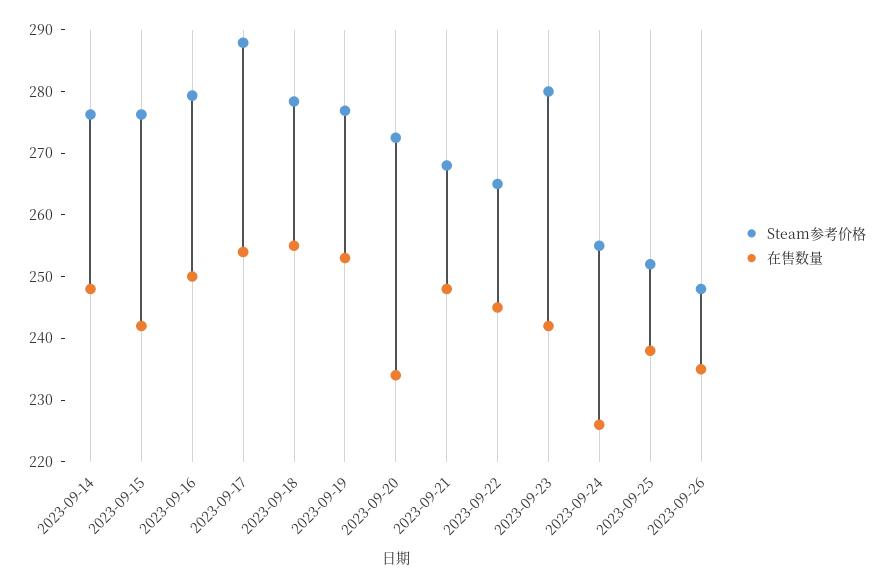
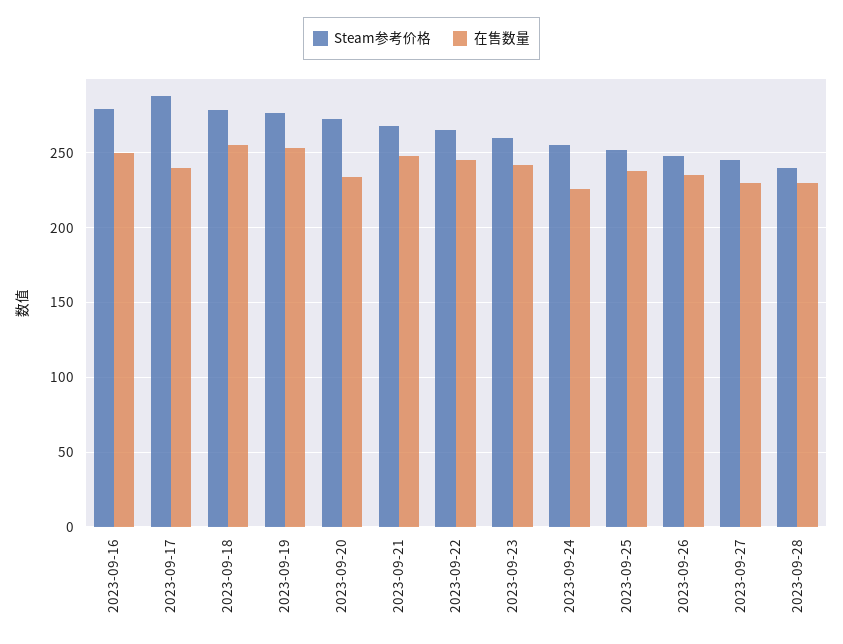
Steam参考价格, 2023-09-14: 276 -> none
在售数量, 2023-09-14: 248 -> none
Steam参考价格, 2023-09-15: 276 -> none
在售数量, 2023-09-15: 242 -> none
在售数量, 2023-09-17: 254 -> 240
Steam参考价格, 2023-09-23: 280 -> 260
Steam参考价格, 2023-09-27: none -> 245
在售数量, 2023-09-27: none -> 230
Steam参考价格, 2023-09-28: none -> 240
在售数量, 2023-09-28: none -> 230

